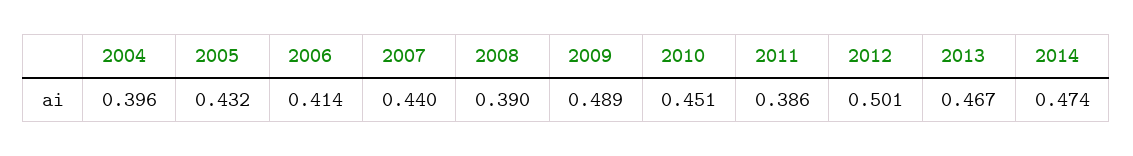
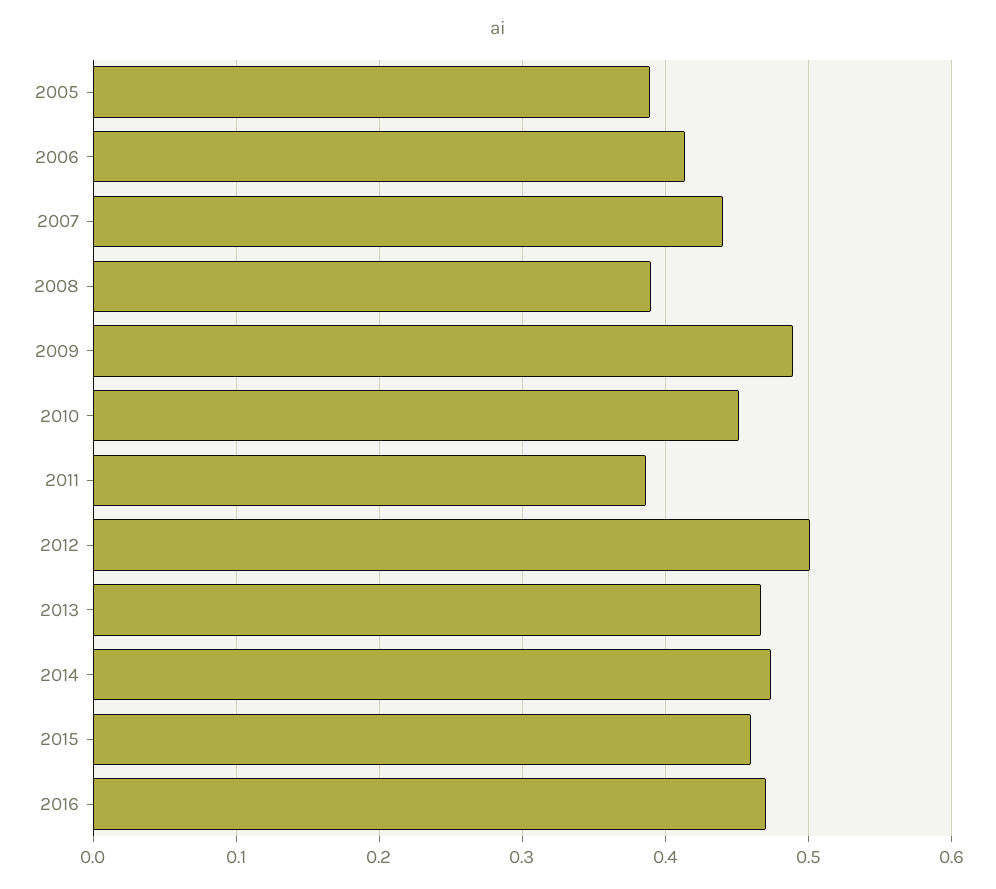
2004: 0.396 -> none
2005: 0.432 -> 0.39
2015: none -> 0.46
2016: none -> 0.47

